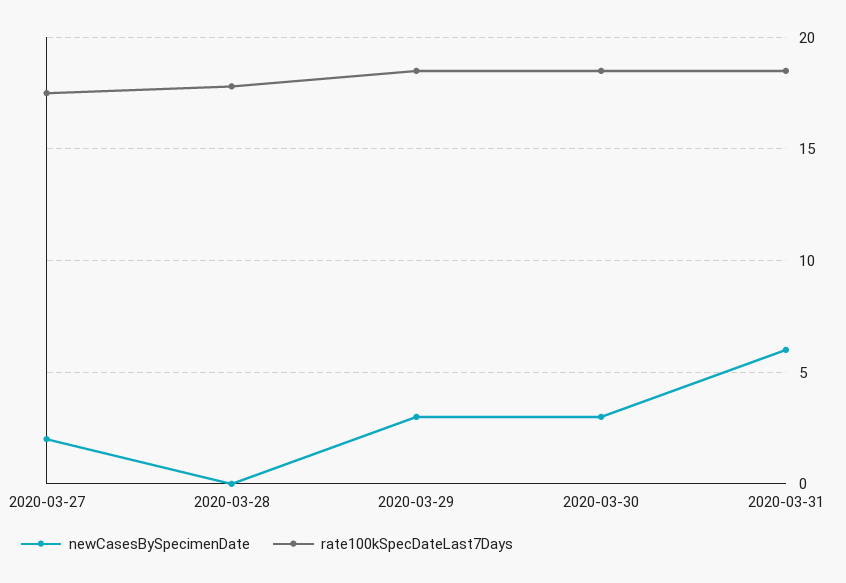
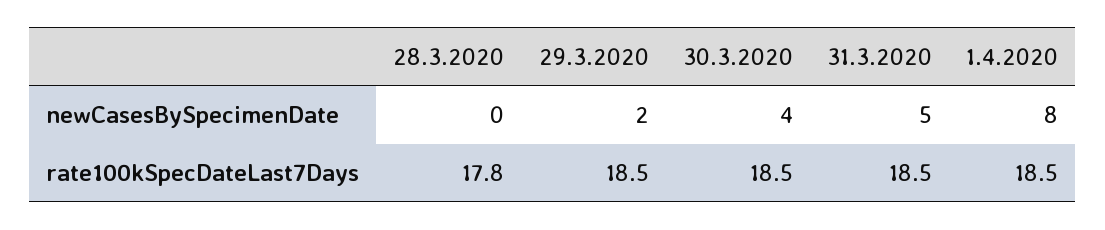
newCasesBySpecimenDate, 2020-03-27: 2 -> none
rate100kSpecDateLast7Days, 2020-03-27: 17.5 -> none
newCasesBySpecimenDate, 2020-03-29: 3 -> 2
newCasesBySpecimenDate, 2020-03-30: 3 -> 4
newCasesBySpecimenDate, 2020-03-31: 6 -> 5
newCasesBySpecimenDate, 1.4.2020: none -> 8
rate100kSpecDateLast7Days, 1.4.2020: none -> 18.5

